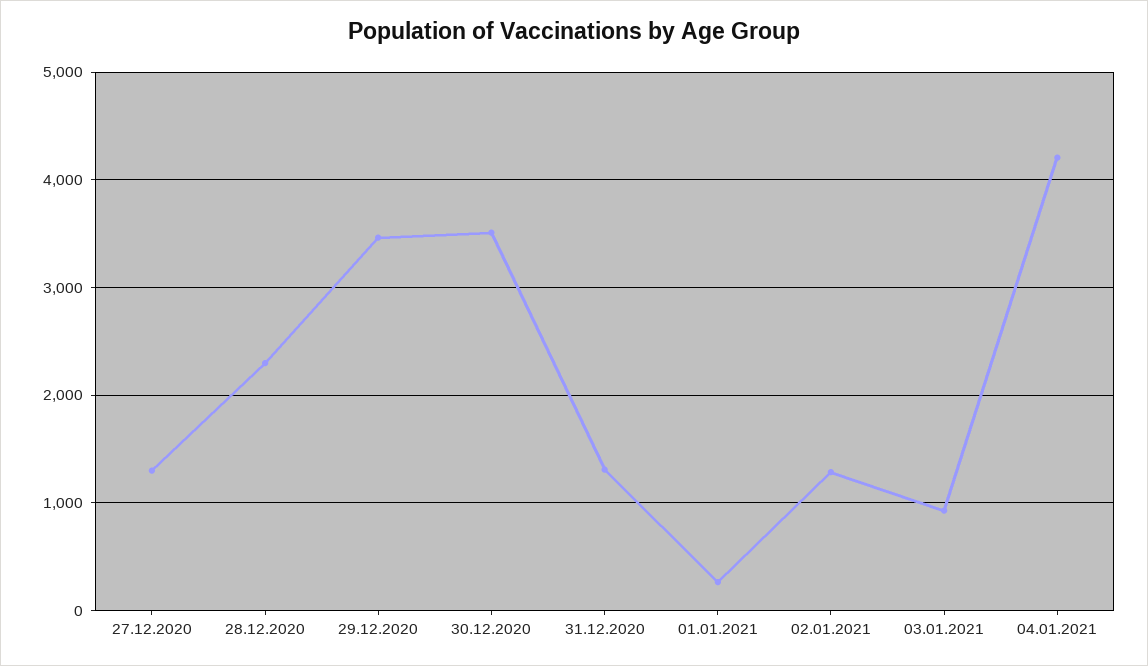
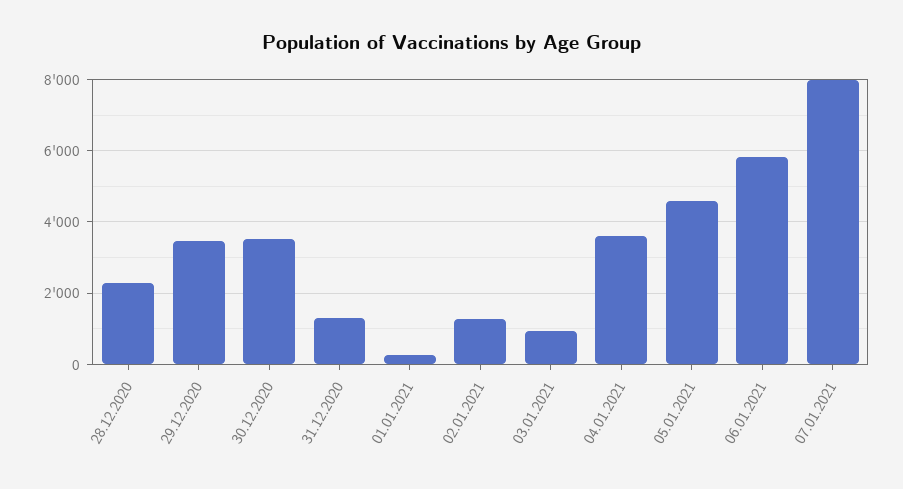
27.12.2020: 1300 -> none
04.01.2021: 4200 -> 3600
05.01.2021: none -> 4600
06.01.2021: none -> 5800
07.01.2021: none -> 8000

